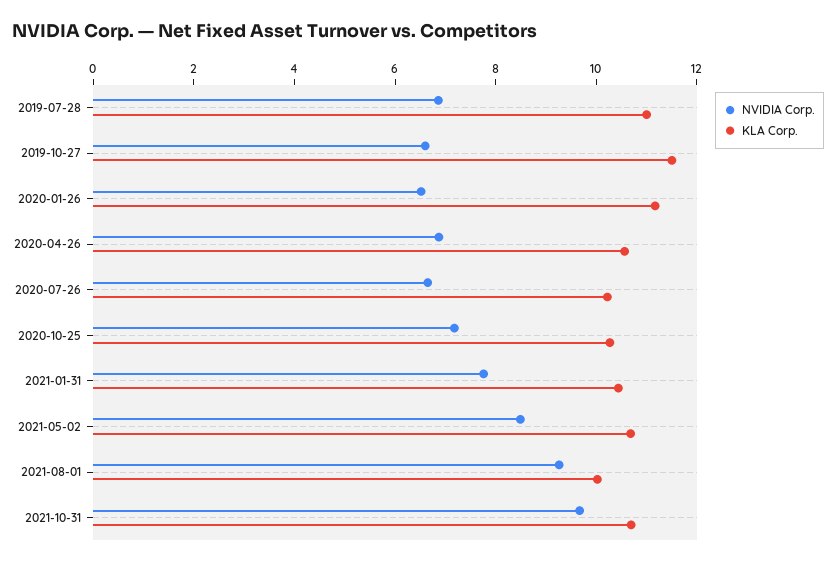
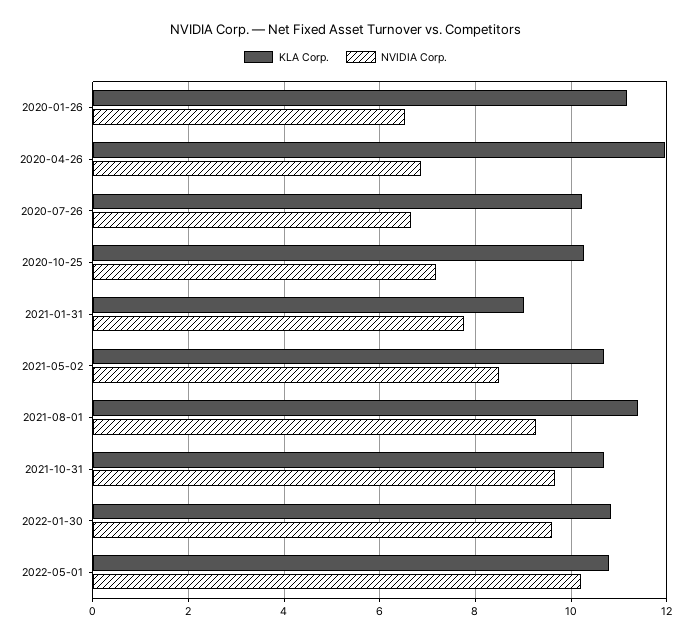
NVIDIA Corp., 2019-07-28: 7 -> none
KLA Corp., 2019-07-28: 11 -> none
NVIDIA Corp., 2019-10-27: 6.5 -> none
KLA Corp., 2019-10-27: 11.5 -> none
KLA Corp., 2020-04-26: 10.5 -> 12
KLA Corp., 2021-01-31: 10.5 -> 9
KLA Corp., 2021-08-01: 10 -> 11.4
KLA Corp., 2022-01-30: none -> 10.8
NVIDIA Corp., 2022-01-30: none -> 9.6
KLA Corp., 2022-05-01: none -> 10.8
NVIDIA Corp., 2022-05-01: none -> 10.2

